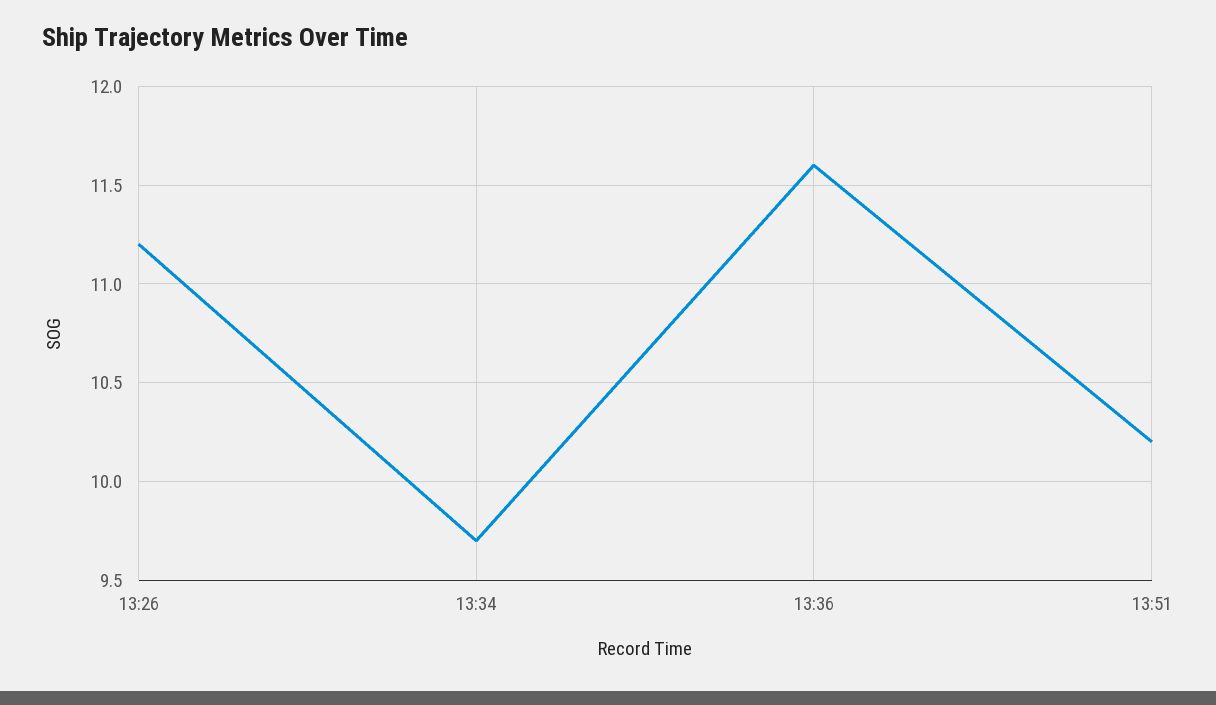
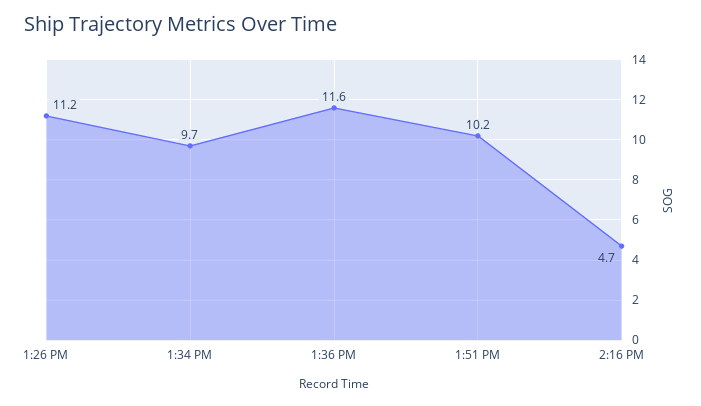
2:16 PM: none -> 4.7

